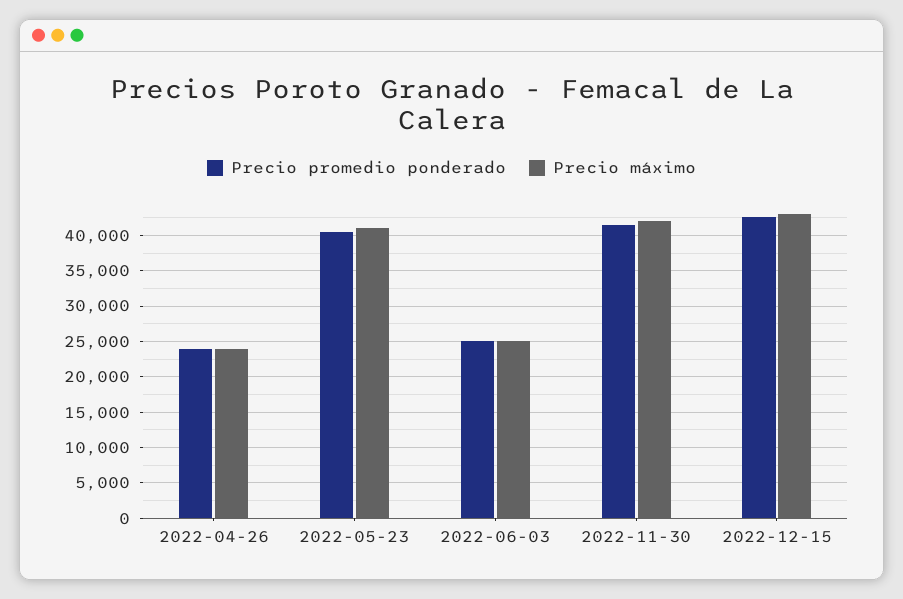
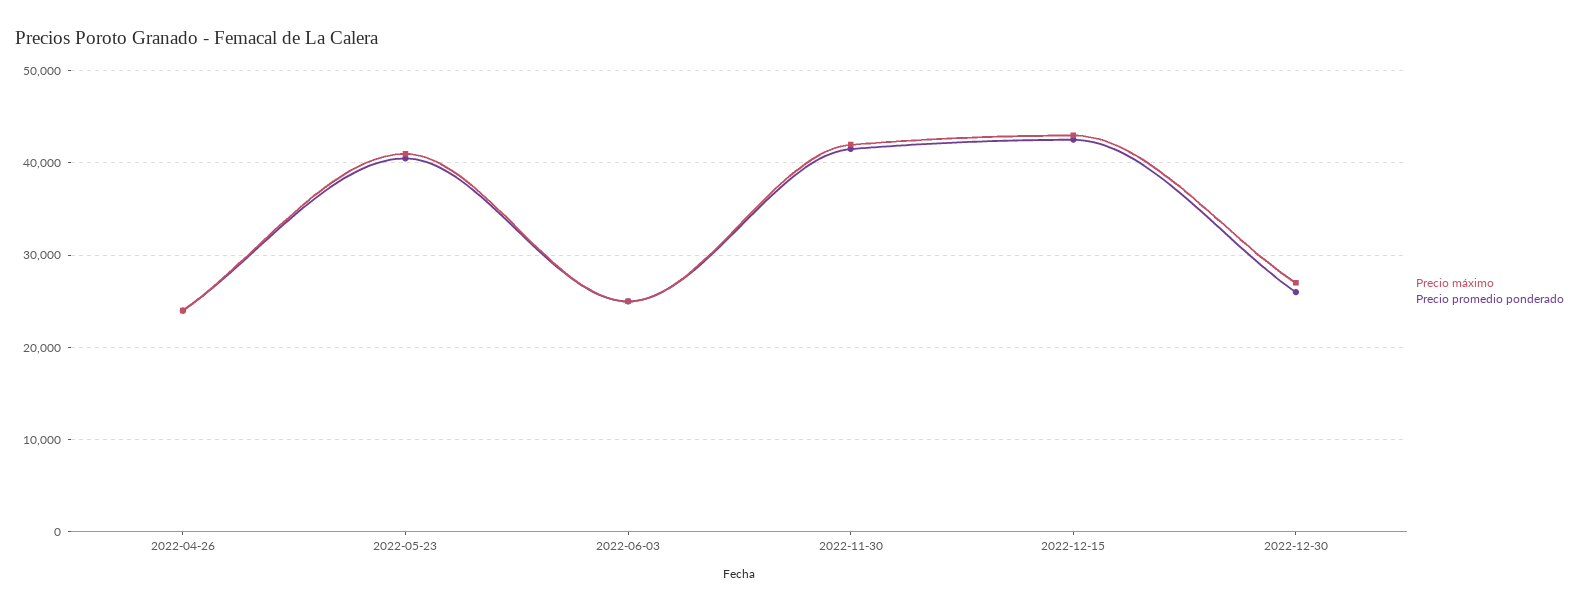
Precio máximo, 2022-12-30: none -> 27000
Precio promedio ponderado, 2022-12-30: none -> 26000

